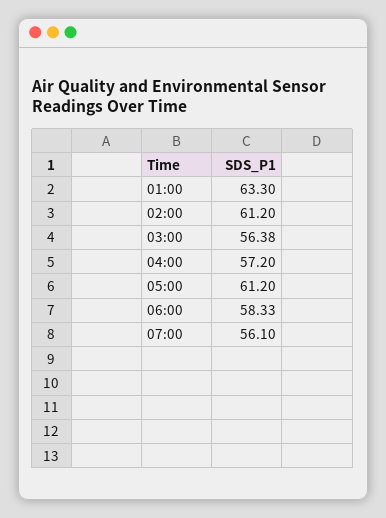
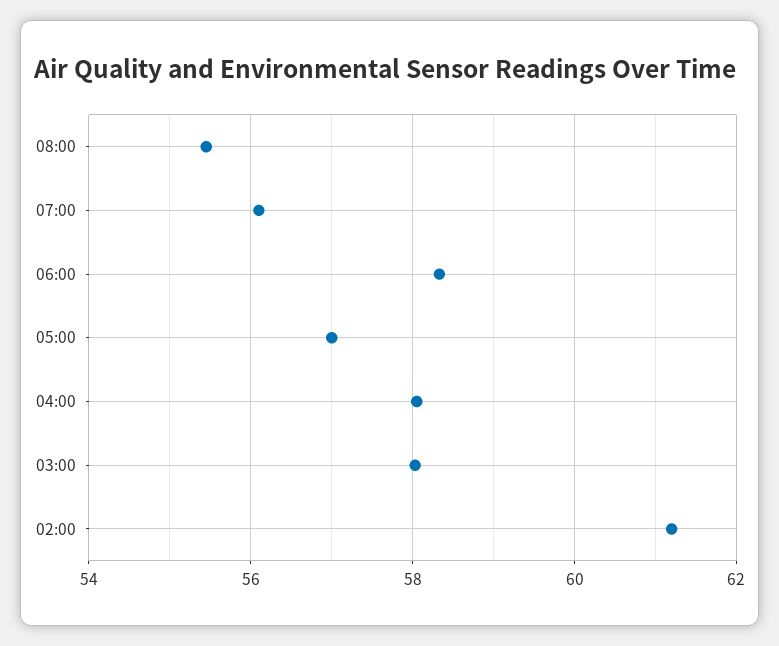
01:00: 63.3 -> none
03:00: 56.38 -> 58
04:00: 57.2 -> 58
05:00: 61.2 -> 57
08:00: none -> 55.4

